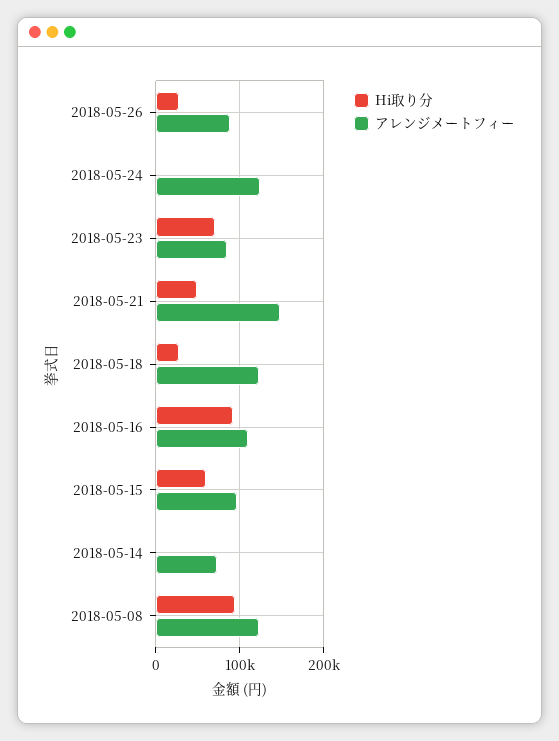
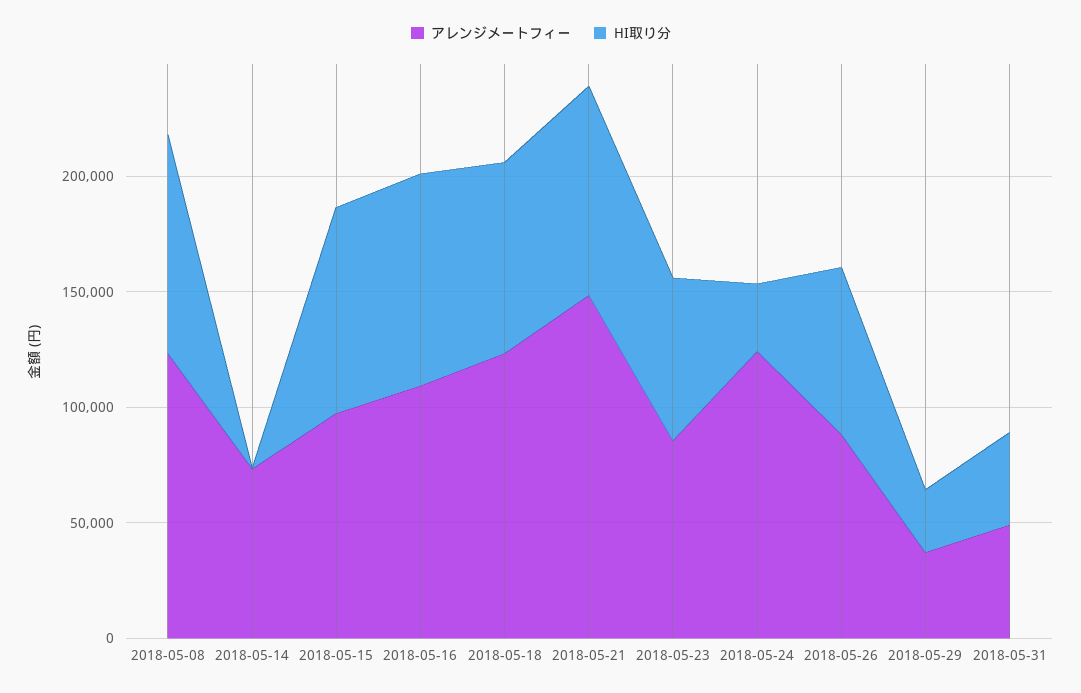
Hi取り分, 2018-05-26: 30000 -> 70000
Hi取り分, 2018-05-24: 0 -> 30000
Hi取り分, 2018-05-21: 50000 -> 90000
Hi取り分, 2018-05-18: 30000 -> 80000
Hi取り分, 2018-05-15: 60000 -> 90000
アレンジメートフィー, 2018-05-29: none -> 40000
Hi取り分, 2018-05-29: none -> 30000
アレンジメートフィー, 2018-05-31: none -> 50000
Hi取り分, 2018-05-31: none -> 40000

